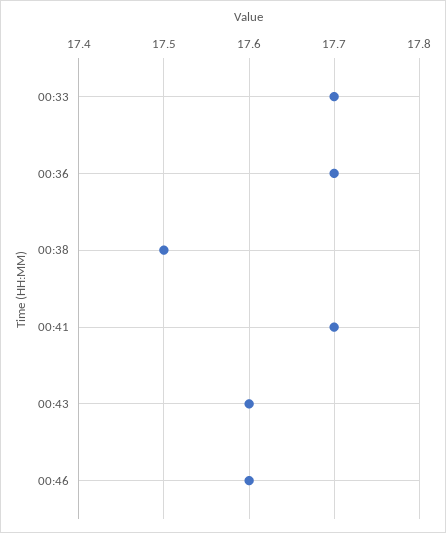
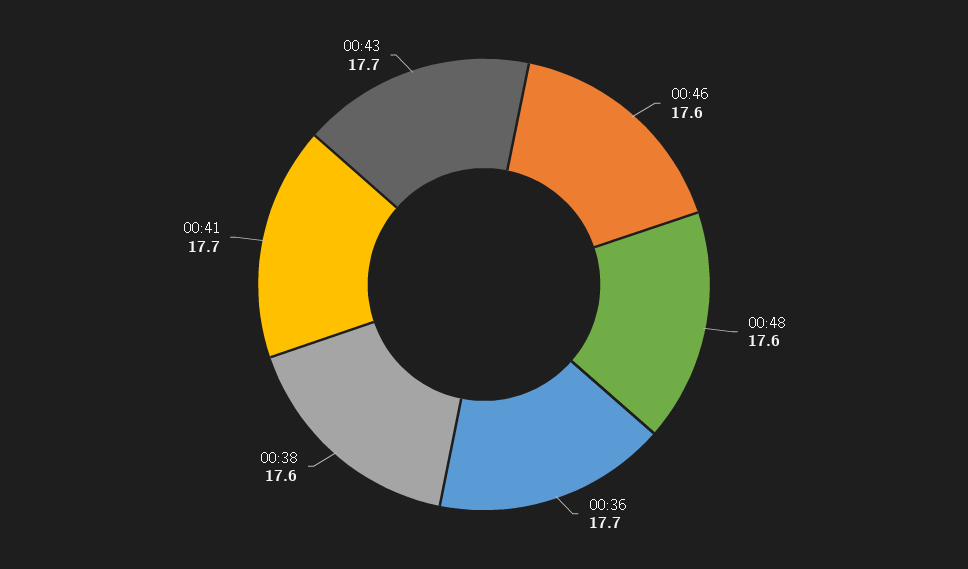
00:33: 17.7 -> none
00:38: 17.5 -> 17.6
00:43: 17.6 -> 17.7
00:48: none -> 17.6

